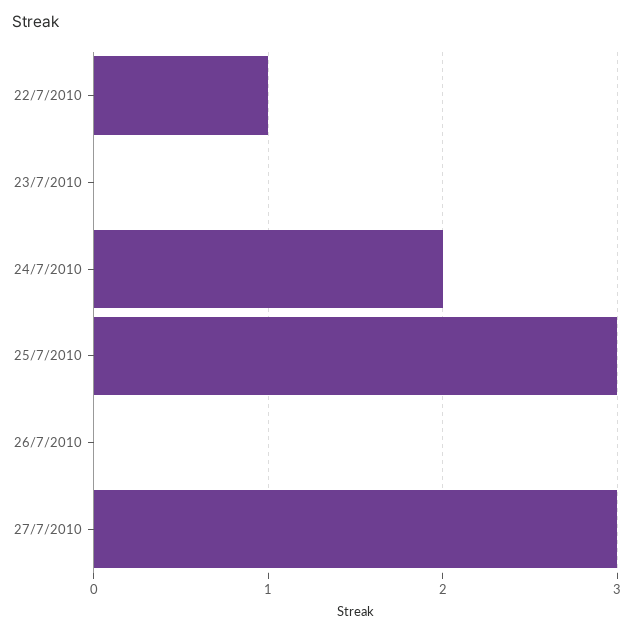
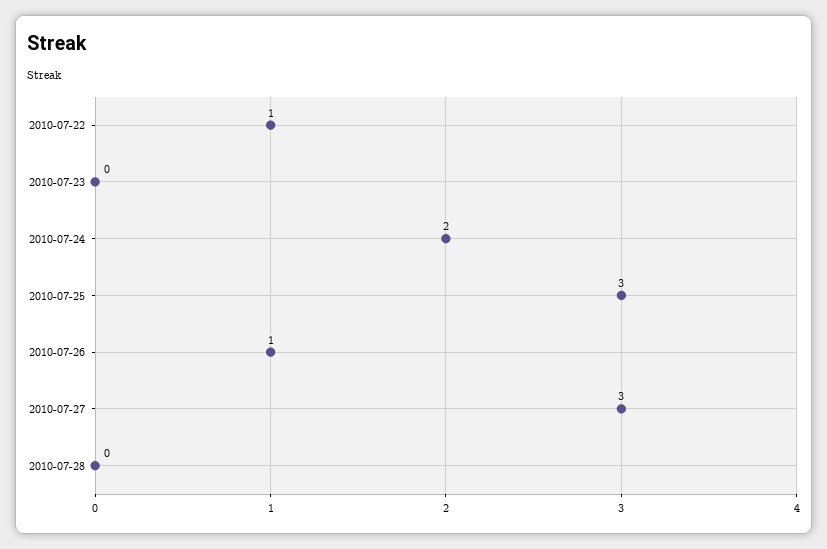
26/7/2010: 0 -> 1
2010-07-28: none -> 0

